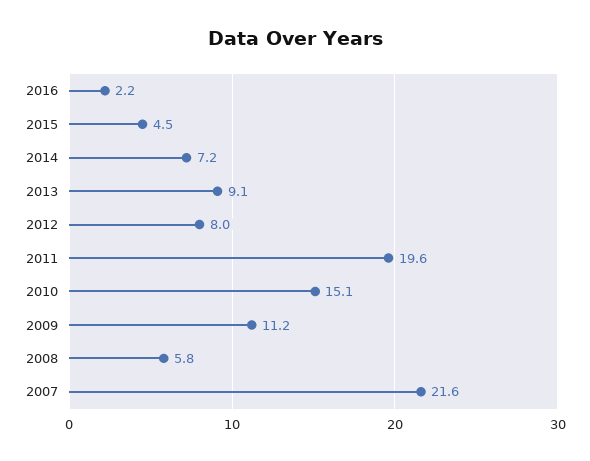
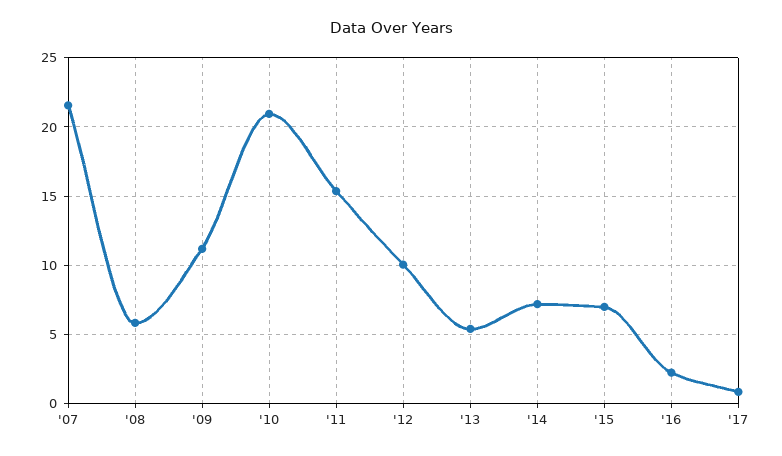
2015: 4.5 -> 7
2013: 9.1 -> 5.5
2012: 8 -> 10
2011: 19.6 -> 15.5
2010: 15.1 -> 21
'17: none -> 1

